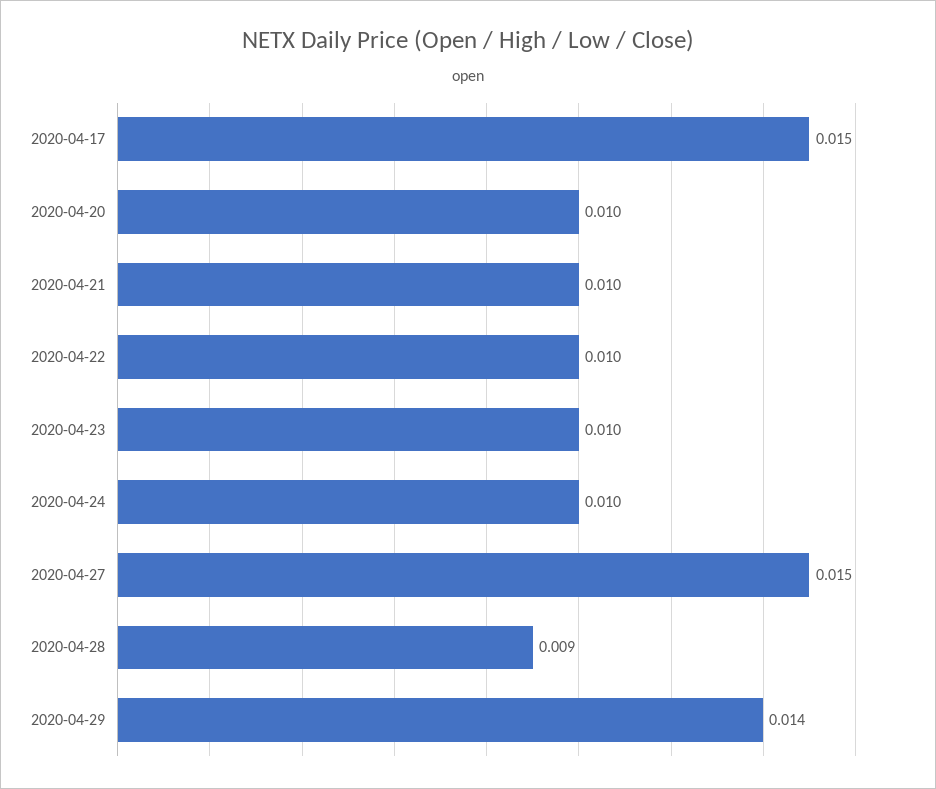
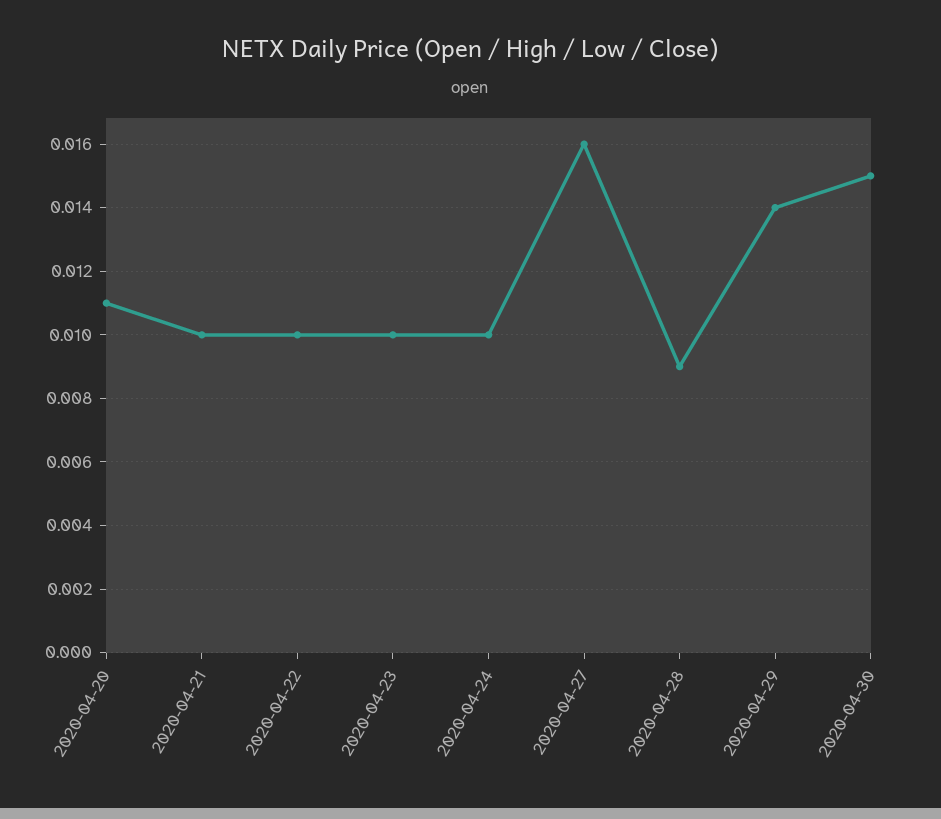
2020-04-17: 0.015 -> none
2020-04-20: 0.01 -> 0.011
2020-04-27: 0.015 -> 0.016
2020-04-30: none -> 0.015

